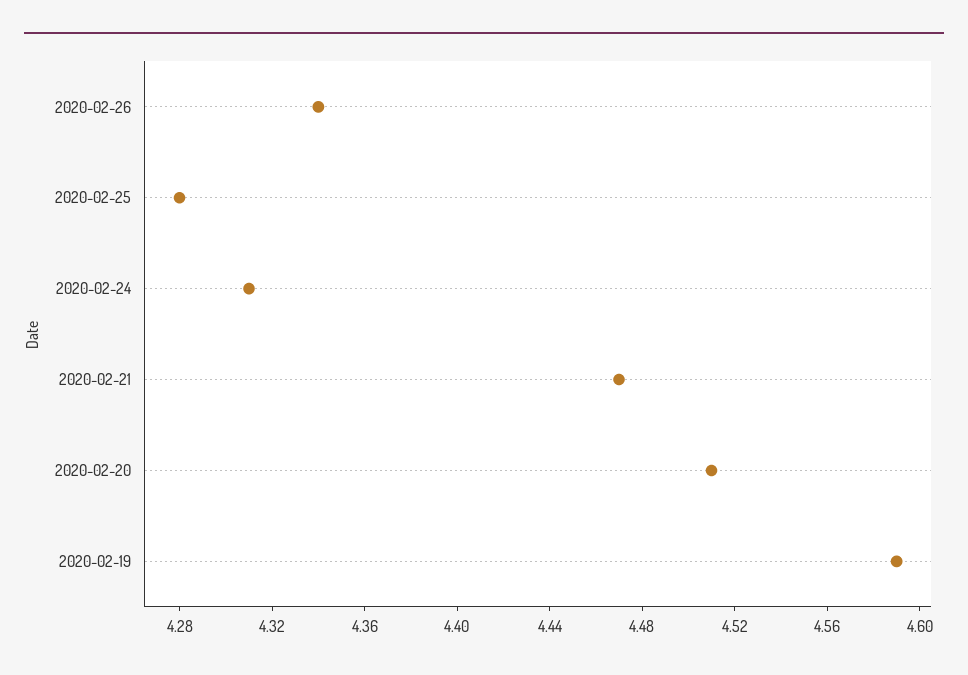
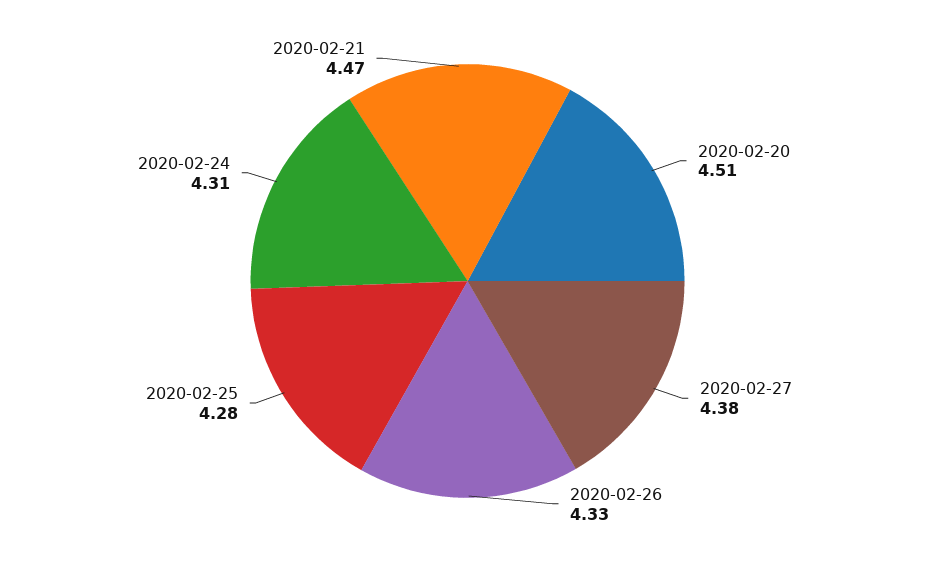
2020-02-26: 4.34 -> 4.33
2020-02-19: 4.59 -> none
2020-02-27: none -> 4.38

